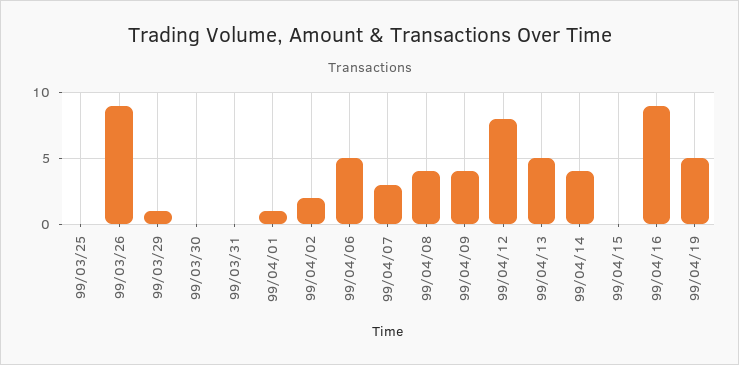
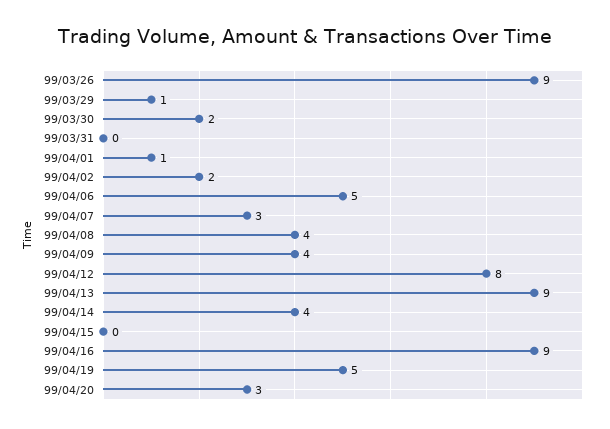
99/03/25: 0 -> none
99/03/30: 0 -> 2
99/04/13: 5 -> 9
99/04/20: none -> 3

